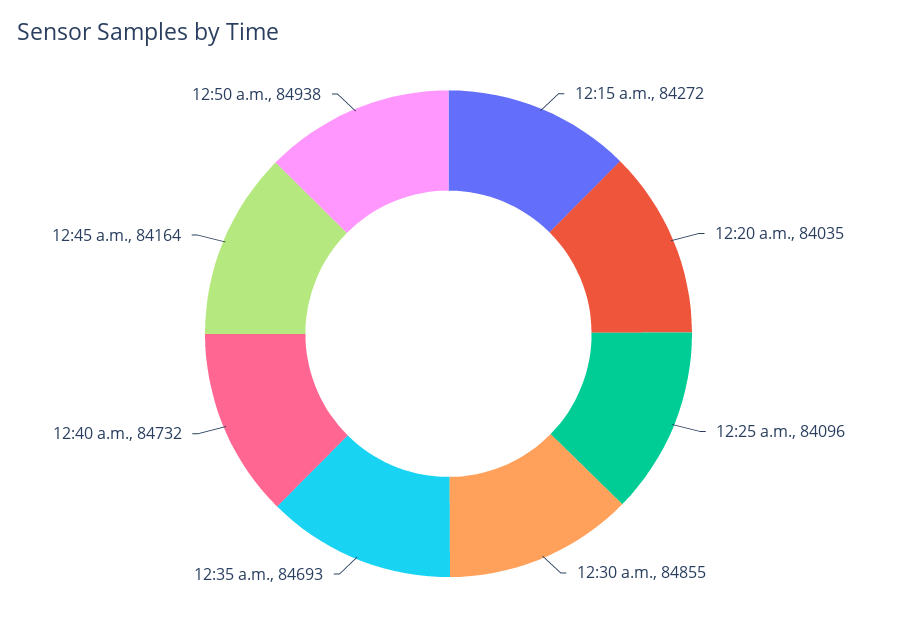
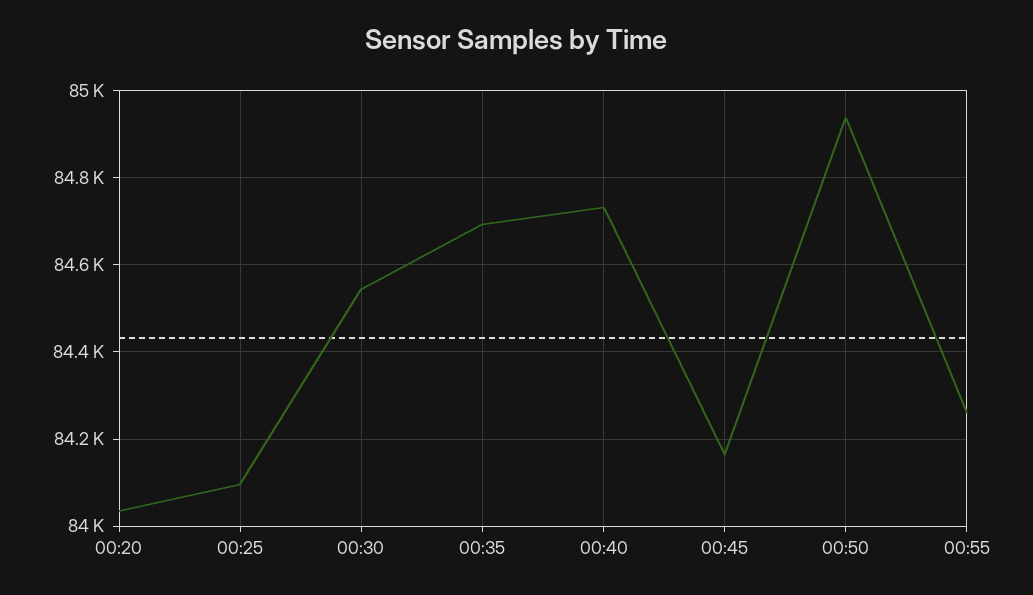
12:15 a.m.: 84272 -> none
12:30 a.m.: 84855 -> 84540
00:55: none -> 84260

